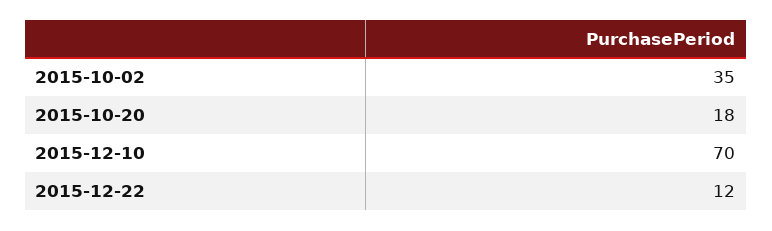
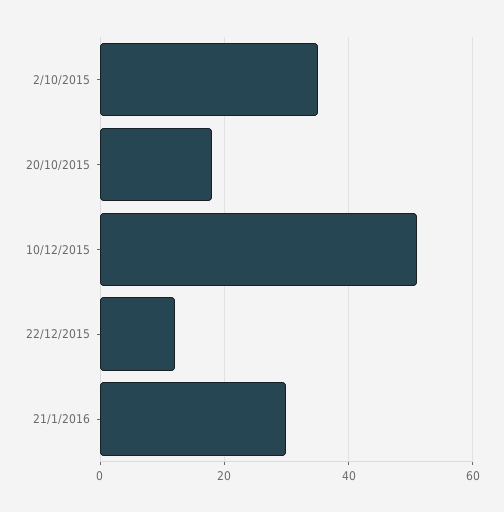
2015-12-10: 70 -> 50
21/1/2016: none -> 30

